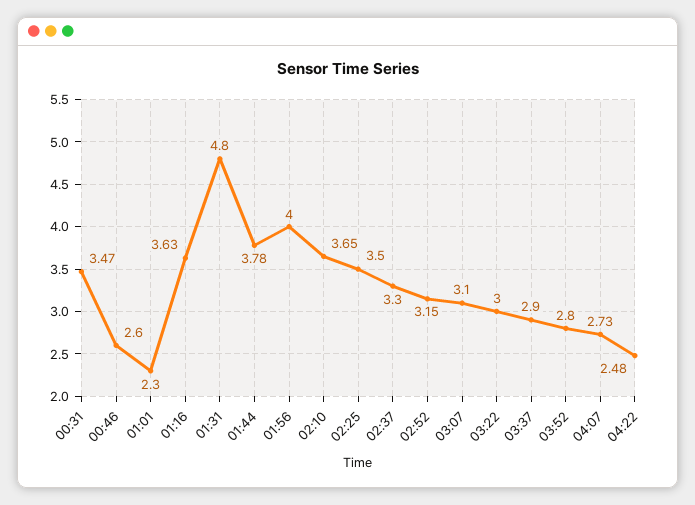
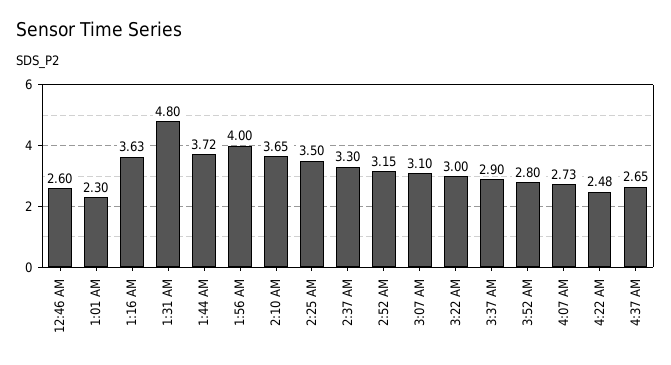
00:31: 3.47 -> none
01:44: 3.78 -> 3.72
4:37 AM: none -> 2.65

